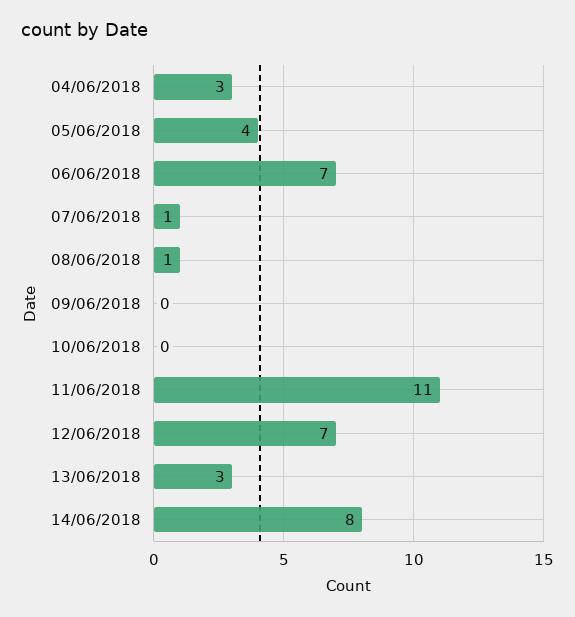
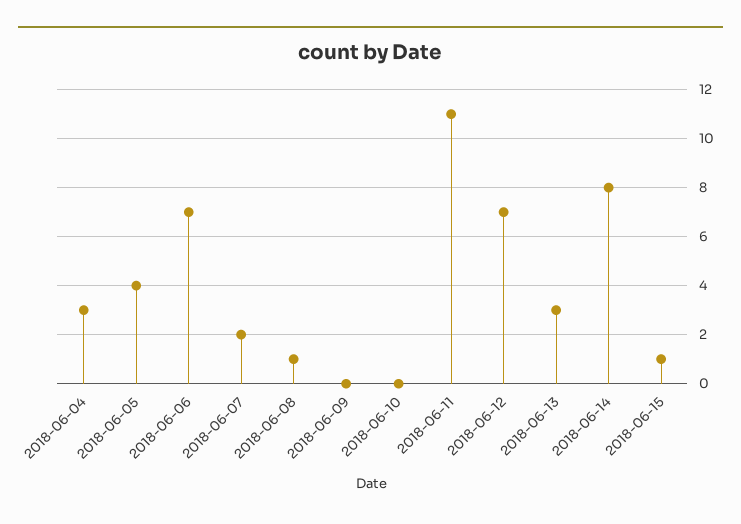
07/06/2018: 1 -> 2
2018-06-15: none -> 1

